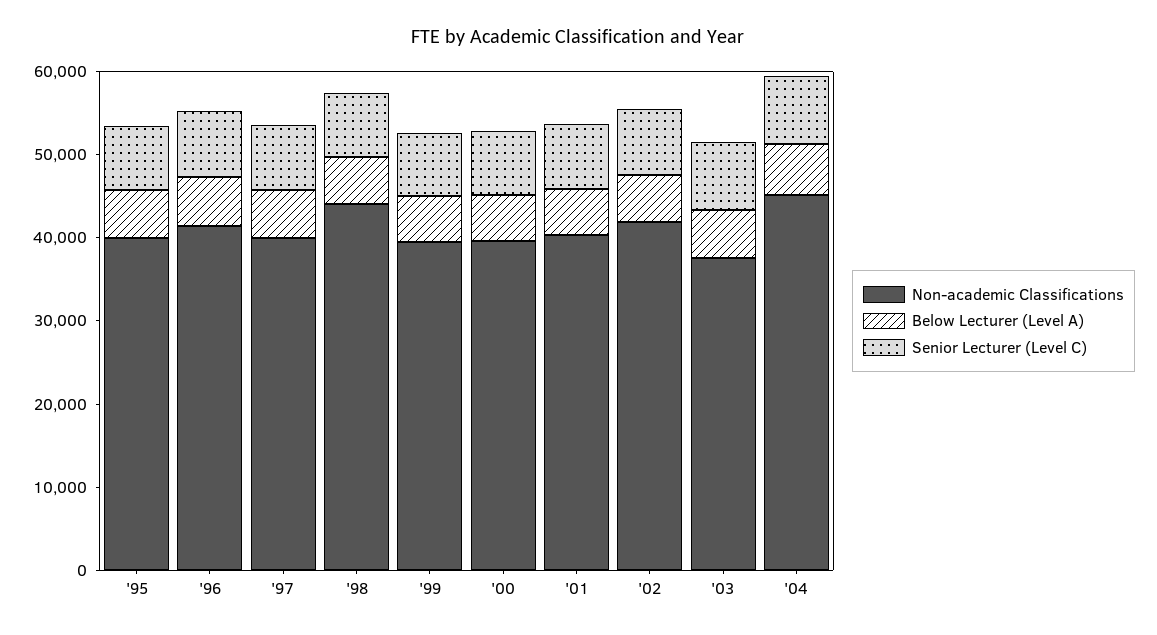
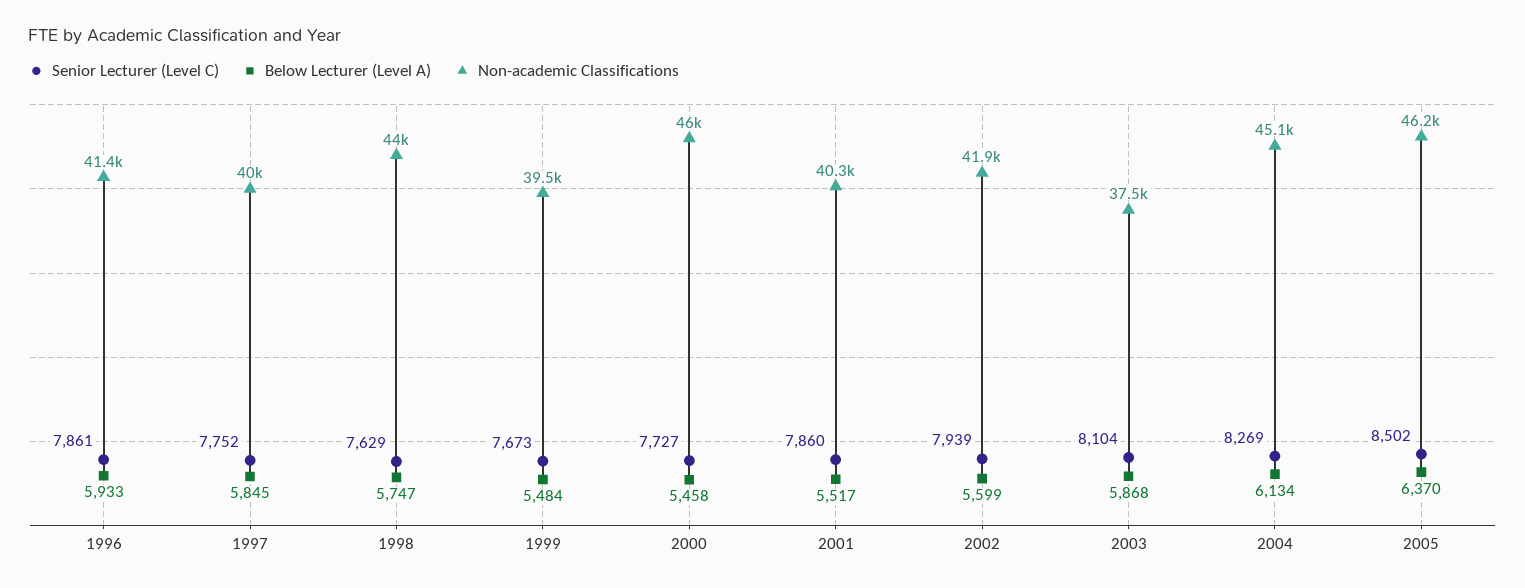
Non-academic Classifications, '95: 40000 -> none
Below Lecturer (Level A), '95: 6000 -> none
Senior Lecturer (Level C), '95: 8000 -> none
Non-academic Classifications, '00: 40000 -> 46000
Senior Lecturer (Level C), 2005: none -> 8502
Below Lecturer (Level A), 2005: none -> 6370
Non-academic Classifications, 2005: none -> 46200

